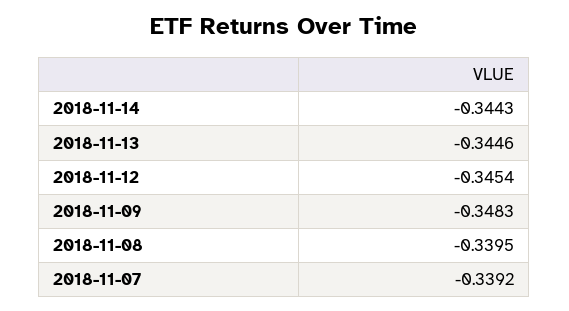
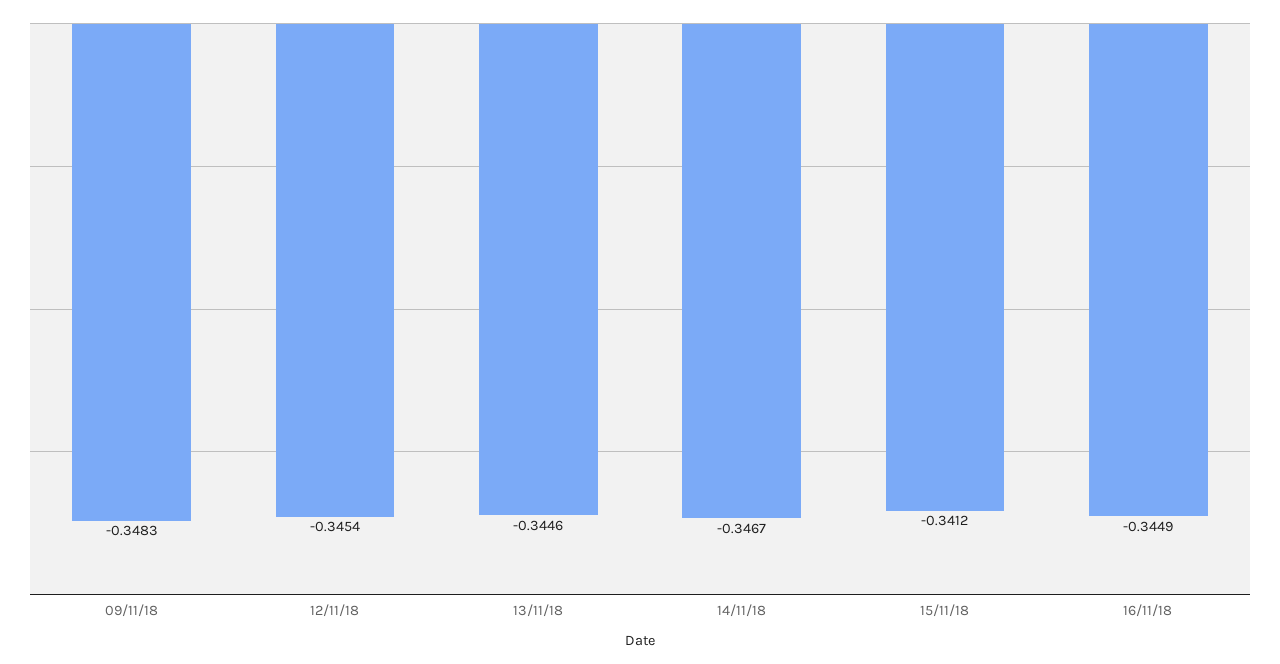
2018-11-14: -0.3443 -> -0.3467
2018-11-08: -0.3395 -> none
2018-11-07: -0.3392 -> none
15/11/18: none -> -0.3412
16/11/18: none -> -0.3449

